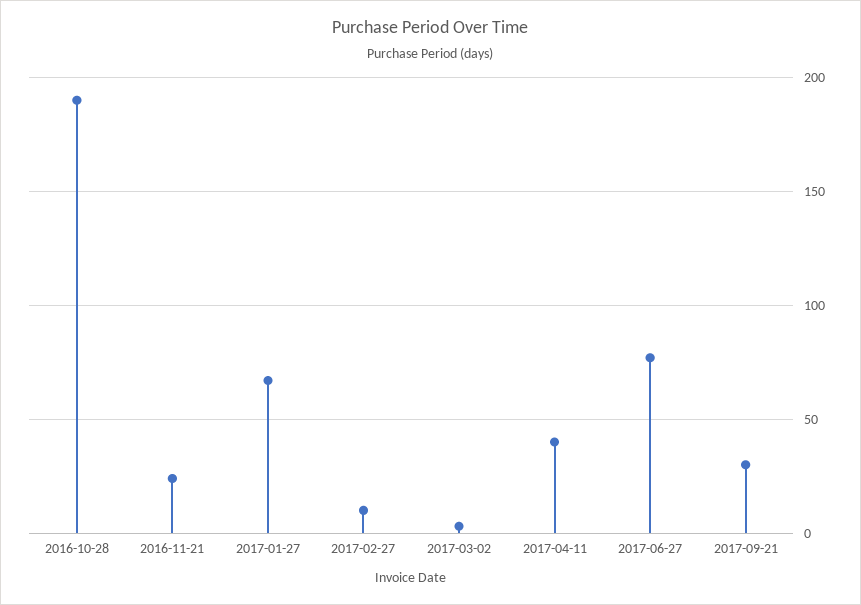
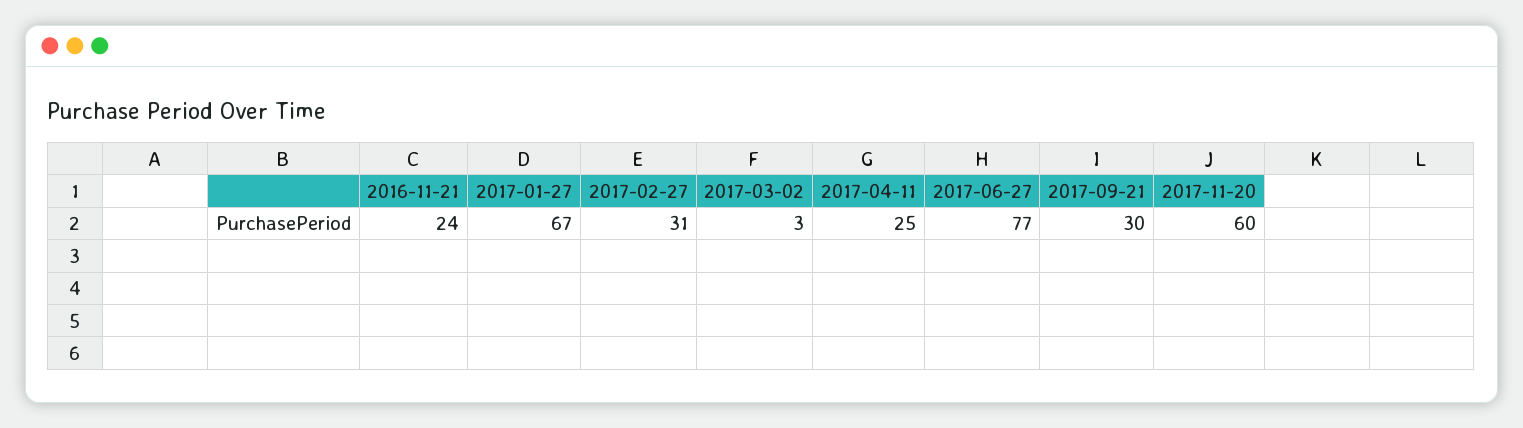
2016-10-28: 190 -> none
2017-02-27: 10 -> 31
2017-04-11: 40 -> 25
2017-11-20: none -> 60

